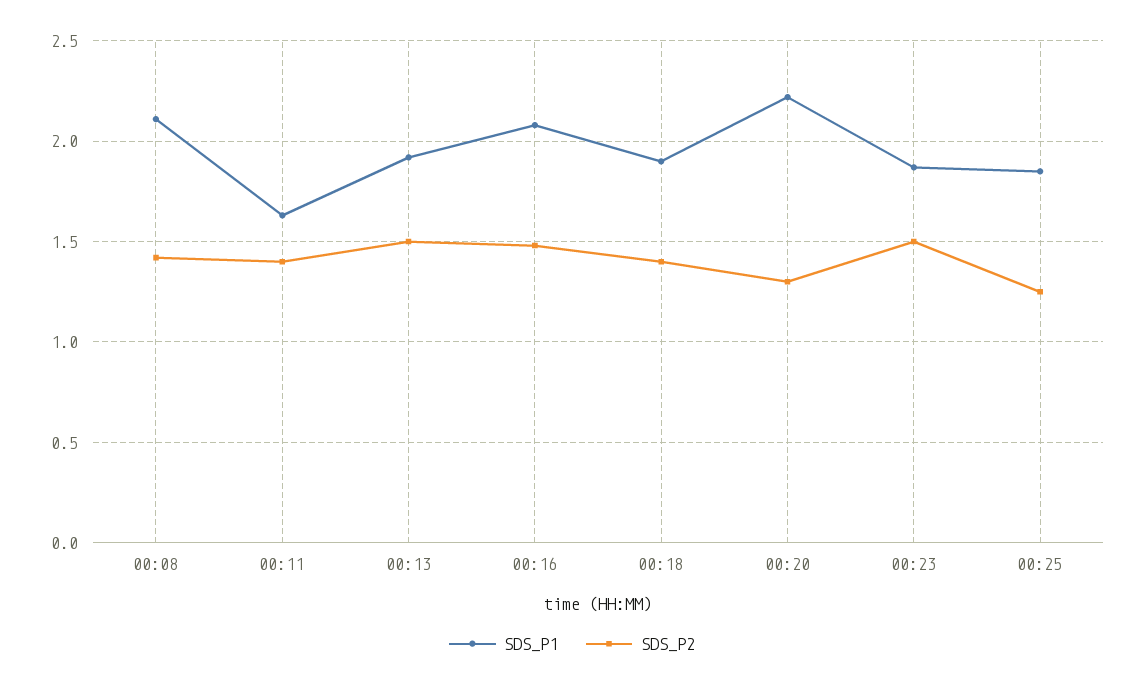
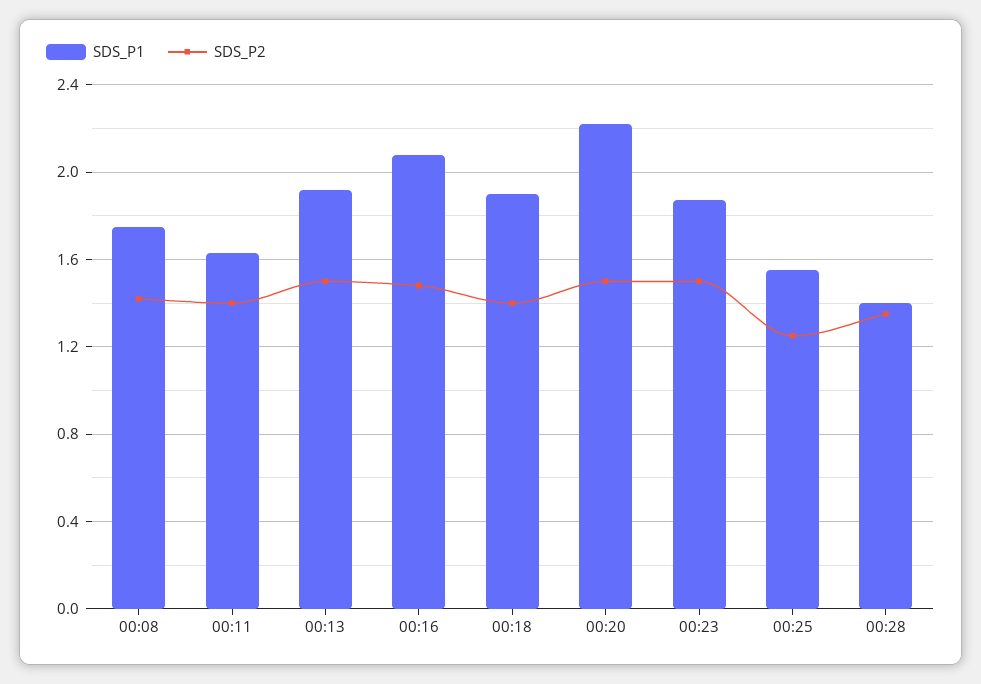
SDS_P1, 00:08: 2.1 -> 1.75
SDS_P2, 00:20: 1.3 -> 1.5
SDS_P1, 00:25: 1.85 -> 1.55
SDS_P1, 00:28: none -> 1.4
SDS_P2, 00:28: none -> 1.35

